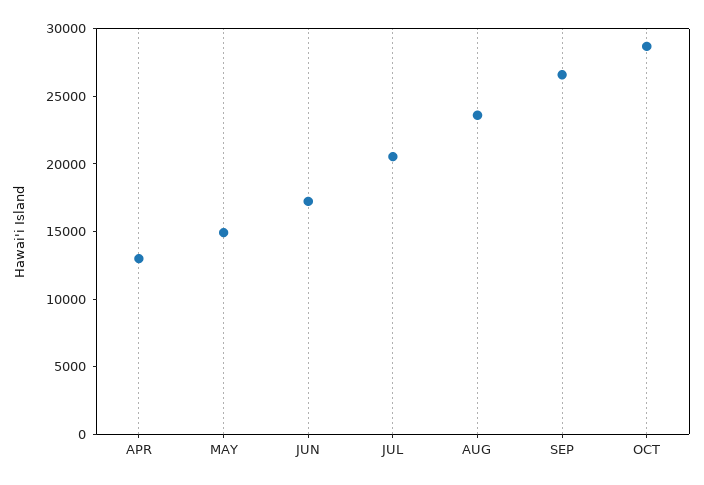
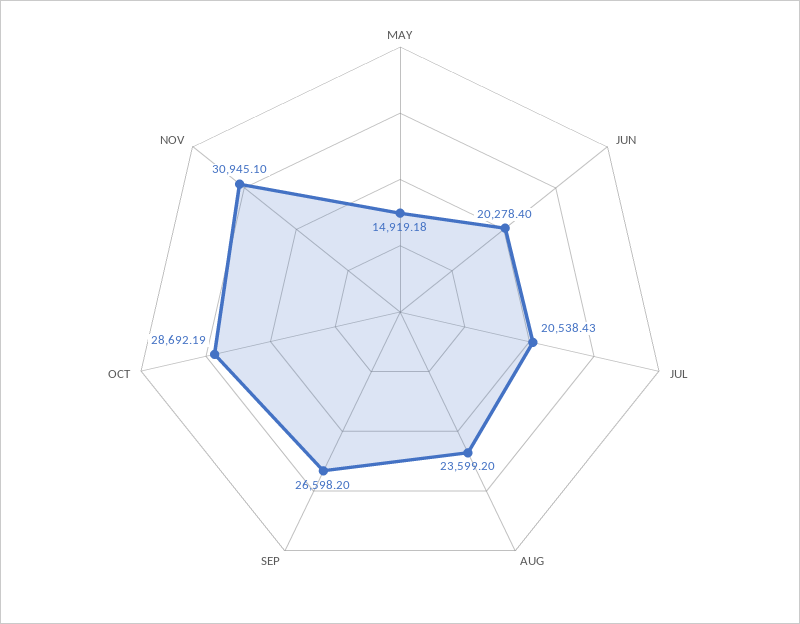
APR: 13000 -> none
JUN: 17000 -> 20278.4
NOV: none -> 30945.1

